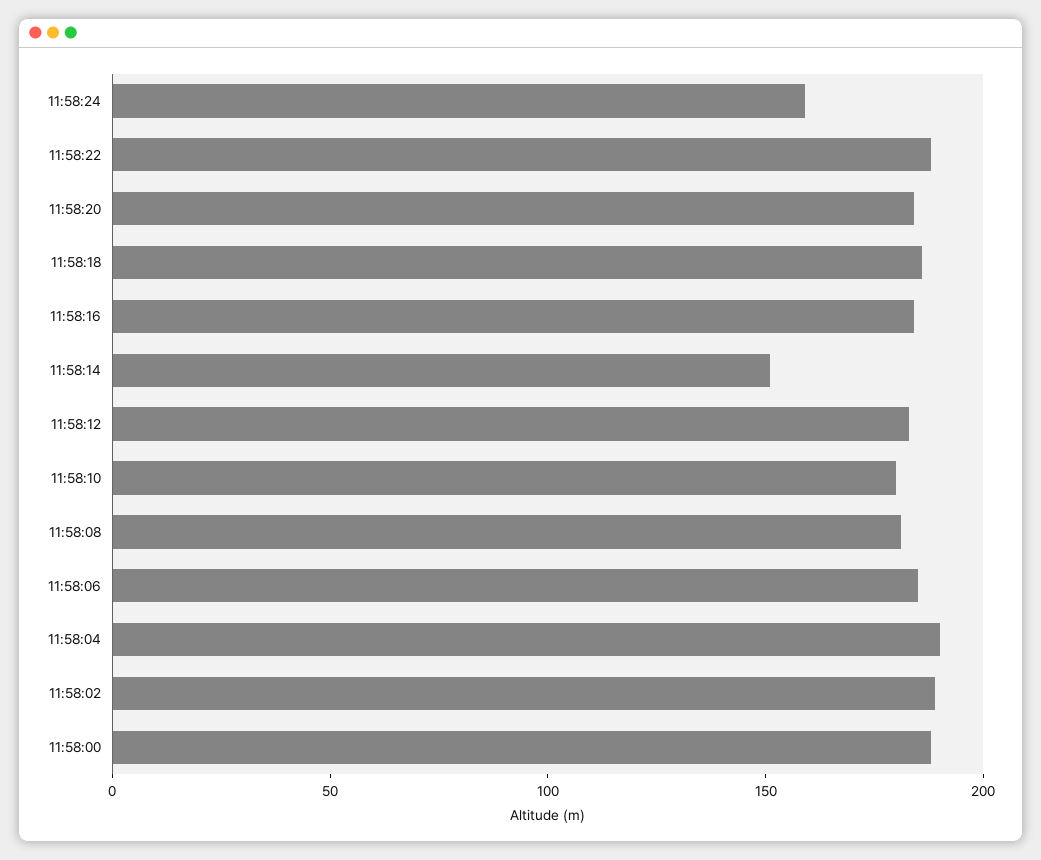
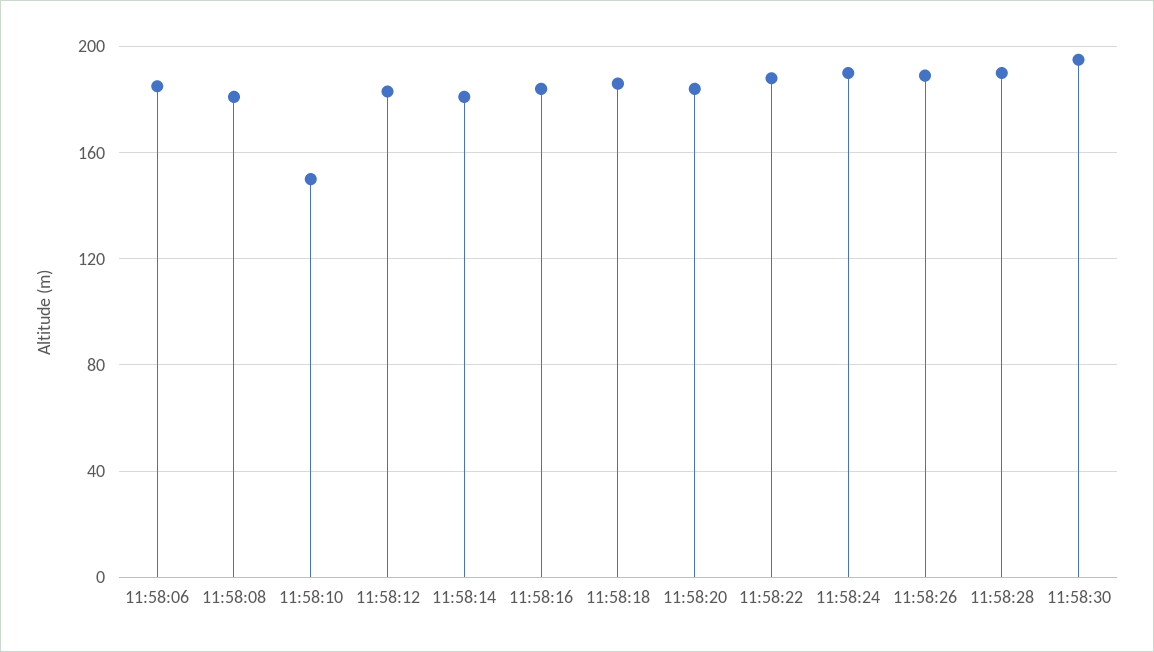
11:58:24: 160 -> 190
11:58:14: 150 -> 180
11:58:10: 180 -> 150
11:58:04: 190 -> none
11:58:02: 190 -> none
11:58:00: 190 -> none
11:58:26: none -> 190
11:58:28: none -> 190
11:58:30: none -> 195

